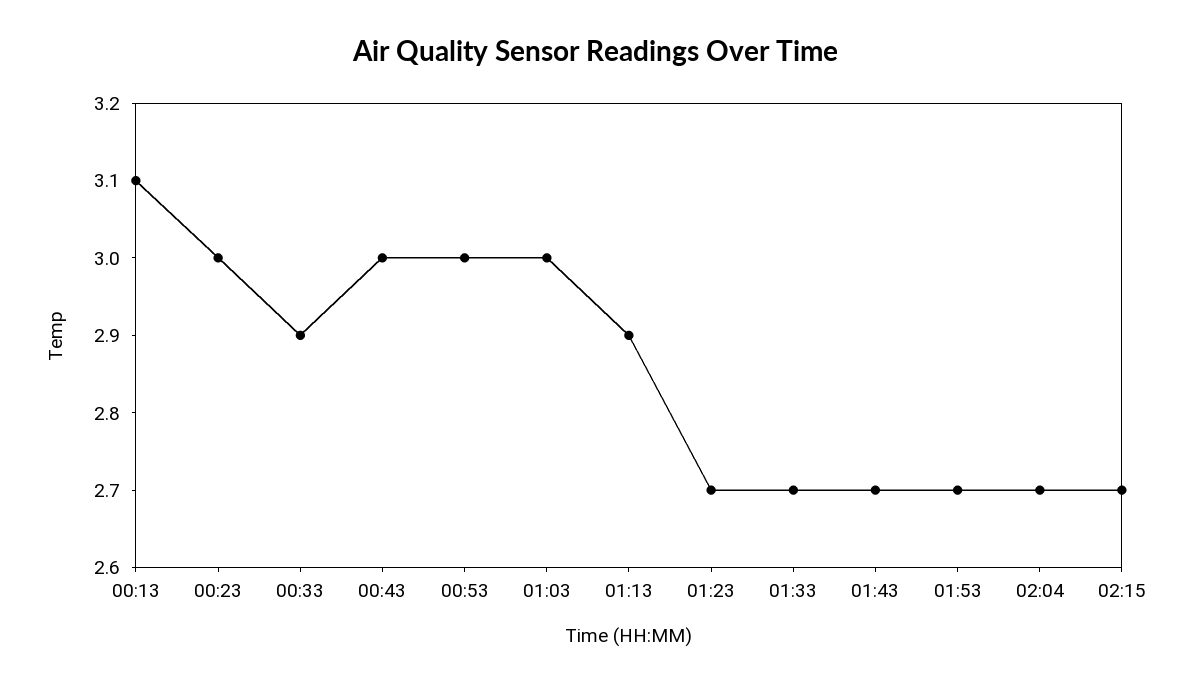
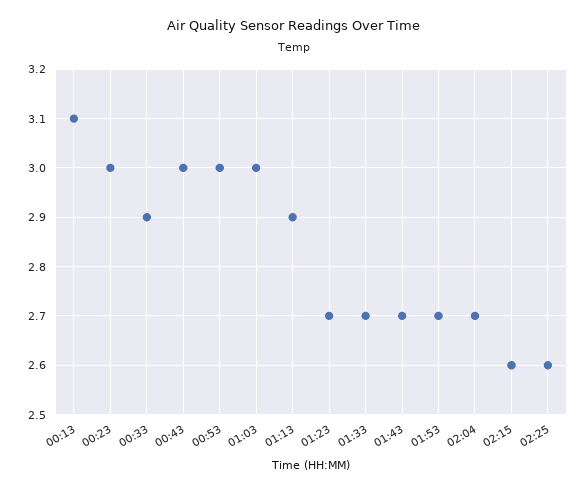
02:15: 2.7 -> 2.6
02:25: none -> 2.6

